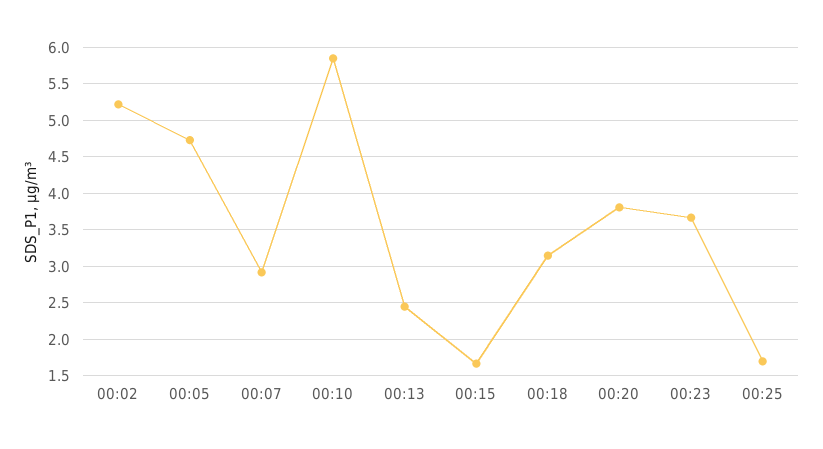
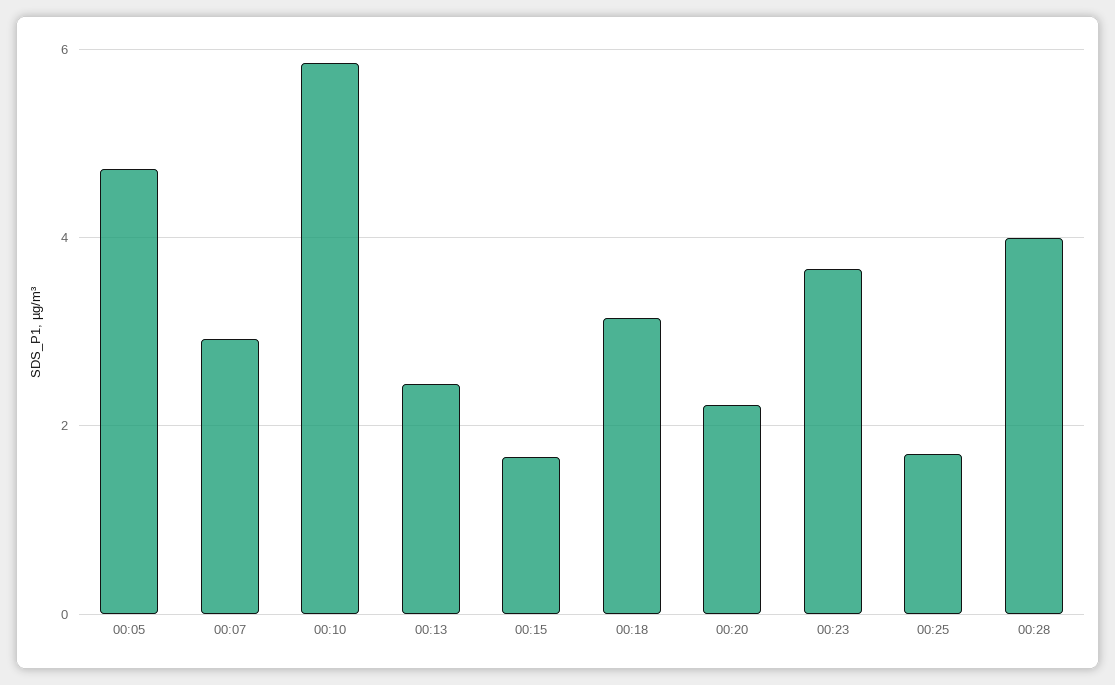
00:02: 5.2 -> none
00:20: 3.8 -> 2.2
00:28: none -> 4

